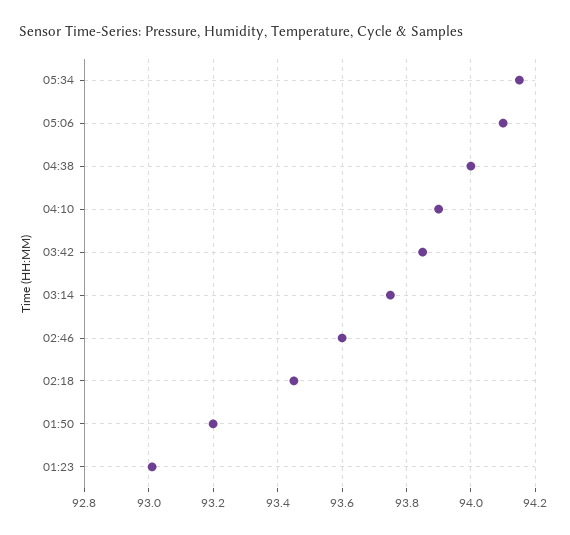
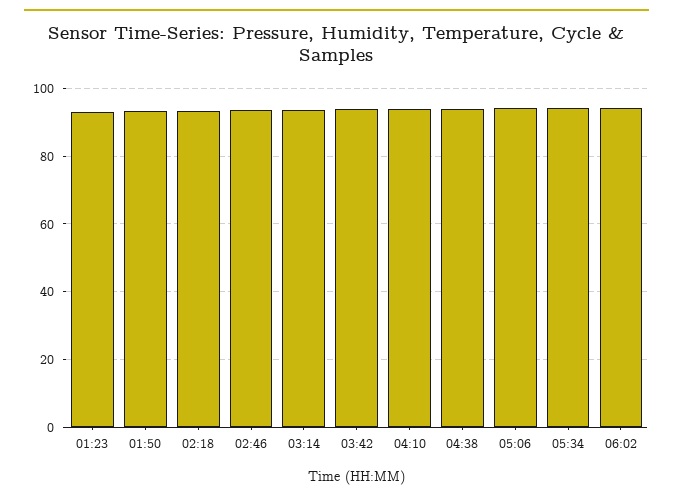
06:02: none -> 94

